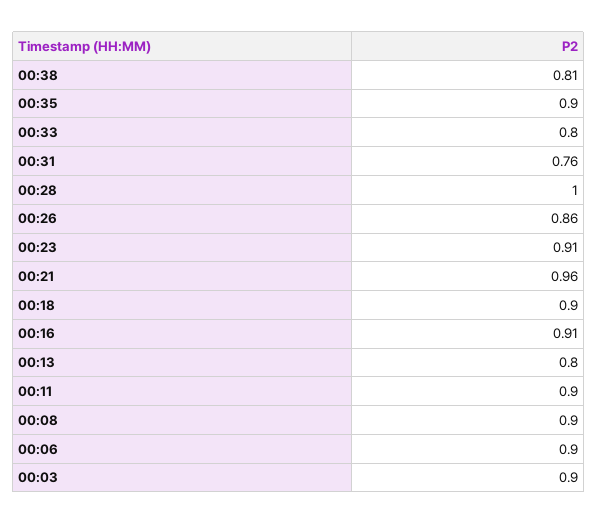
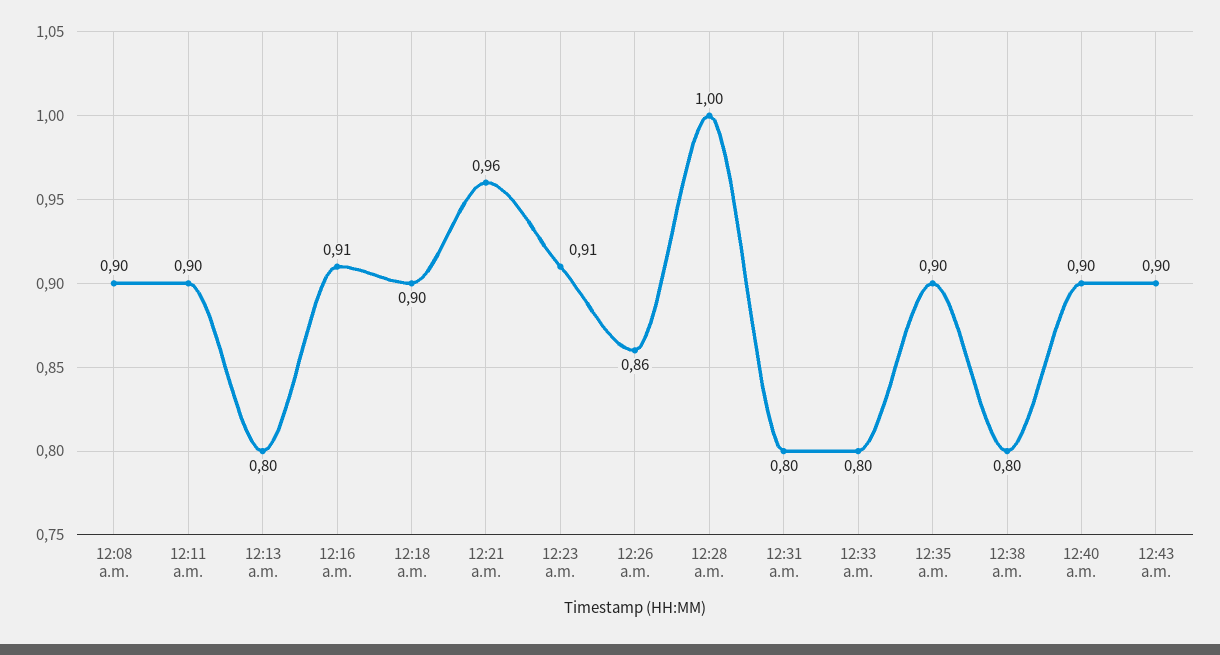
00:38: 0.81 -> 0.8
00:31: 0.76 -> 0.8
00:06: 0.9 -> none
00:03: 0.9 -> none
12:40 a.m.: none -> 0.9
12:43 a.m.: none -> 0.9

